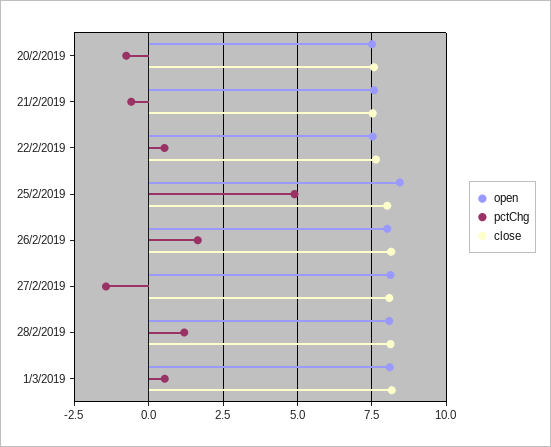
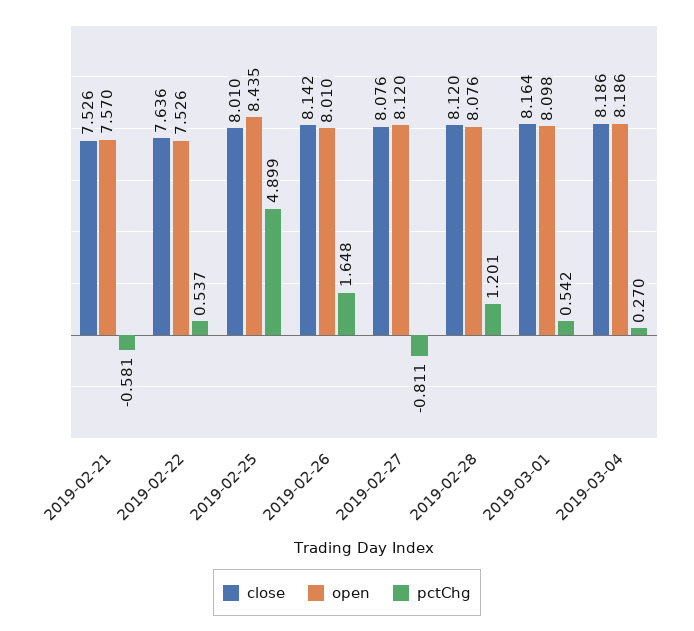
open, 20/2/2019: 7.5 -> none
pctChg, 20/2/2019: -0.75 -> none
close, 20/2/2019: 7.5 -> none
pctChg, 27/2/2019: -1.5 -> -0.811
close, 2019-03-04: none -> 8.186
open, 2019-03-04: none -> 8.186
pctChg, 2019-03-04: none -> 0.27

